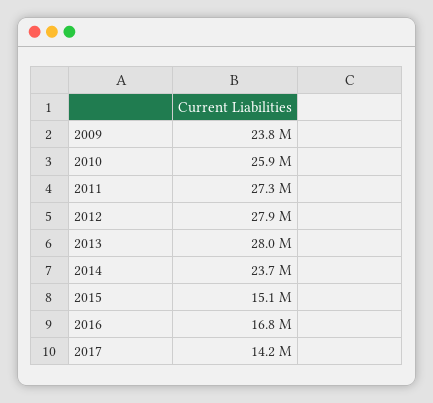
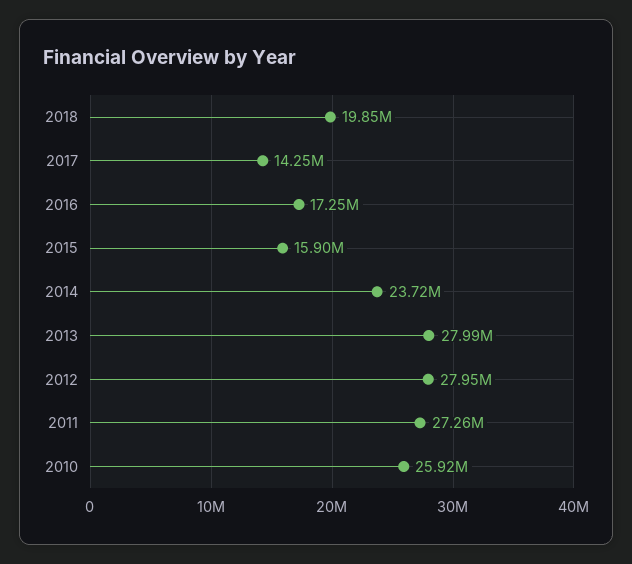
2009: 23800000 -> none
2015: 15100000 -> 15900000
2016: 16800000 -> 17250000
2018: none -> 19850000

